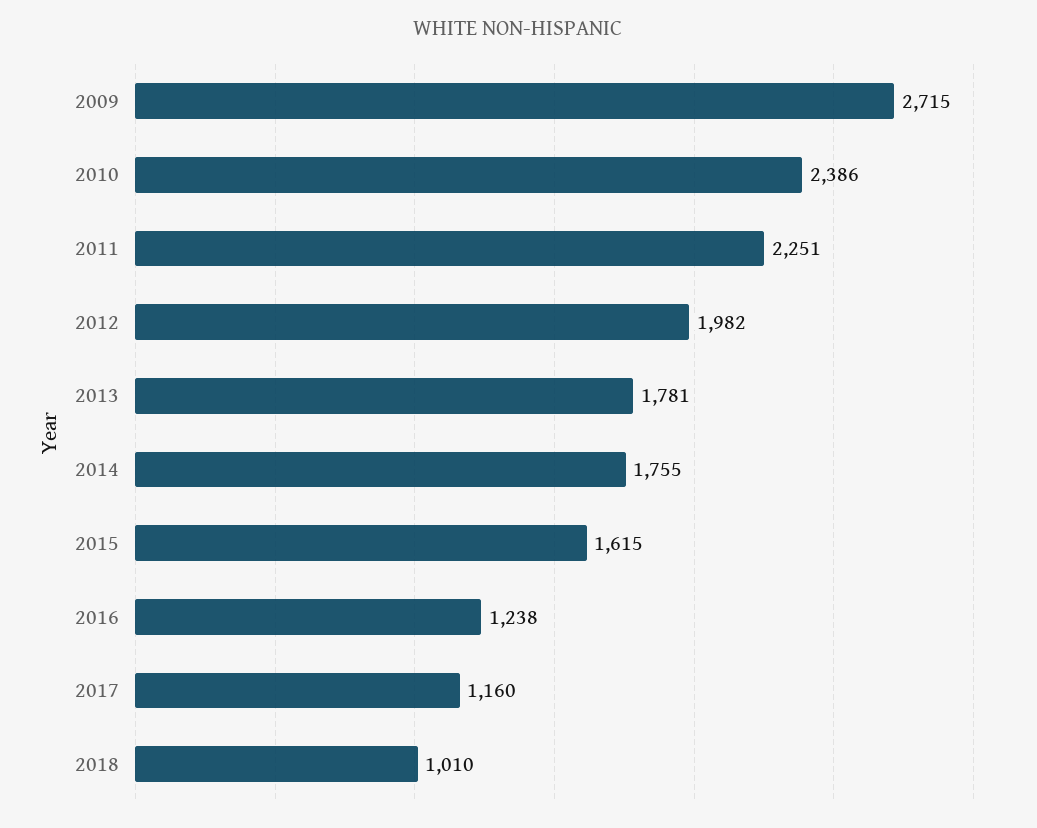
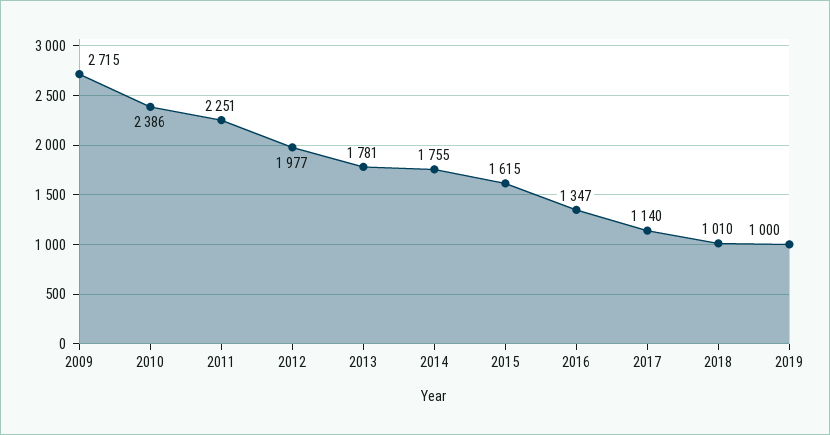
2012: 1982 -> 1977
2016: 1238 -> 1347
2017: 1160 -> 1140
2019: none -> 1000

